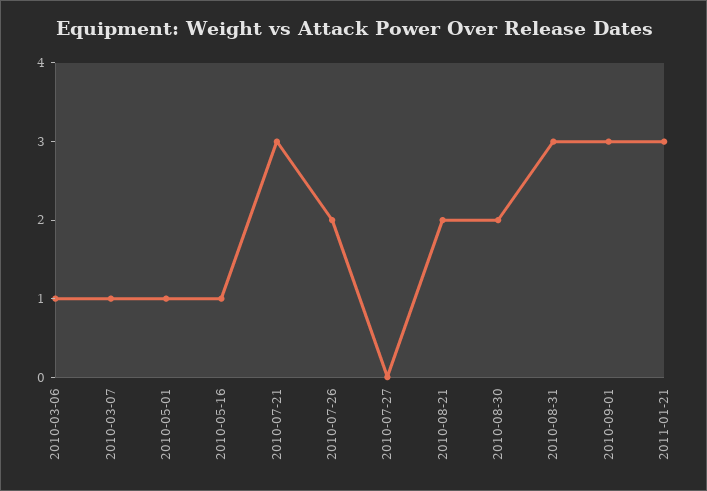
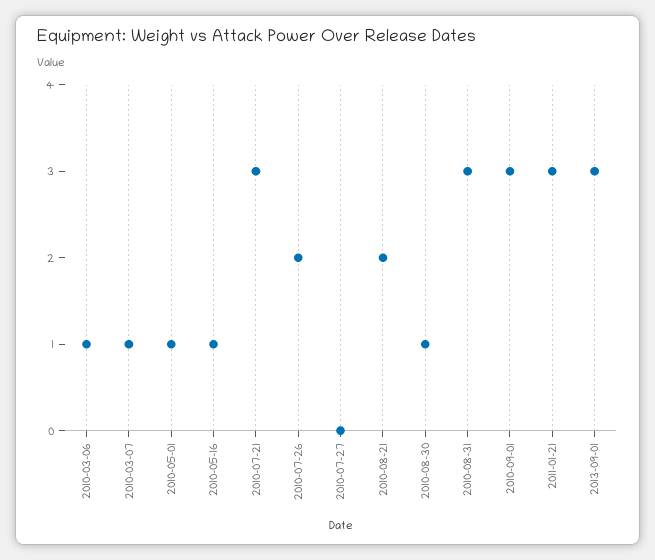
2010-08-30: 2 -> 1
2013-09-01: none -> 3

